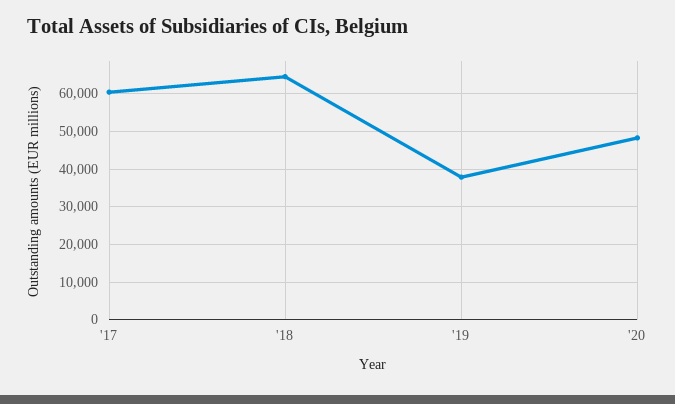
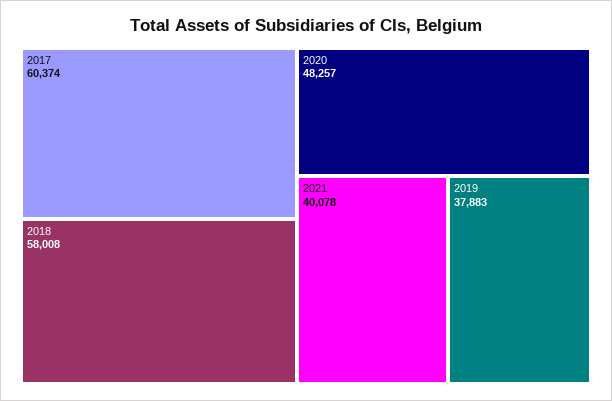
'18: 64000 -> 58008
2021: none -> 40078

